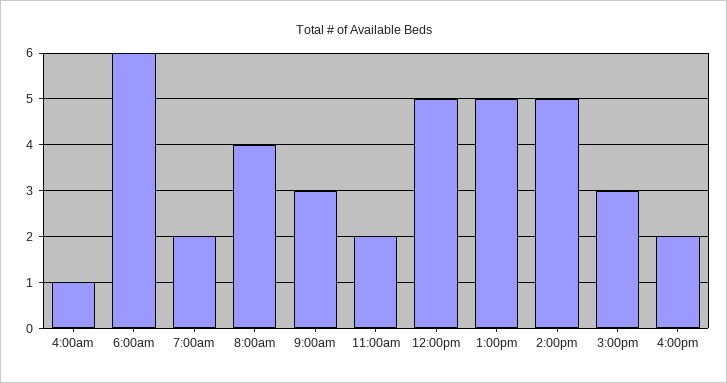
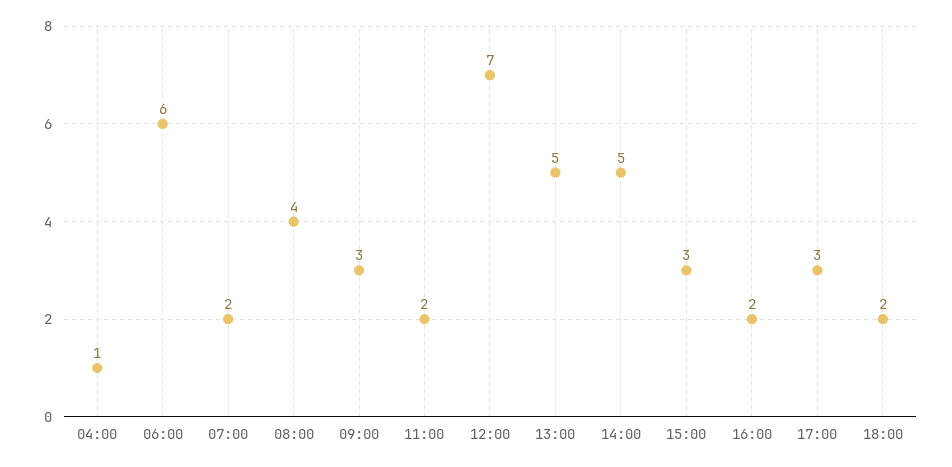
12:00pm: 5 -> 7
17:00: none -> 3
18:00: none -> 2

